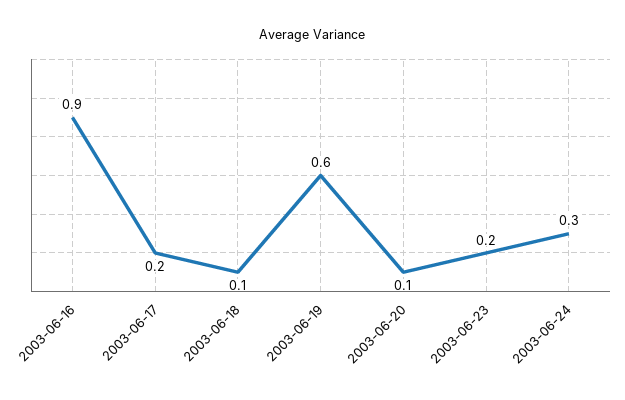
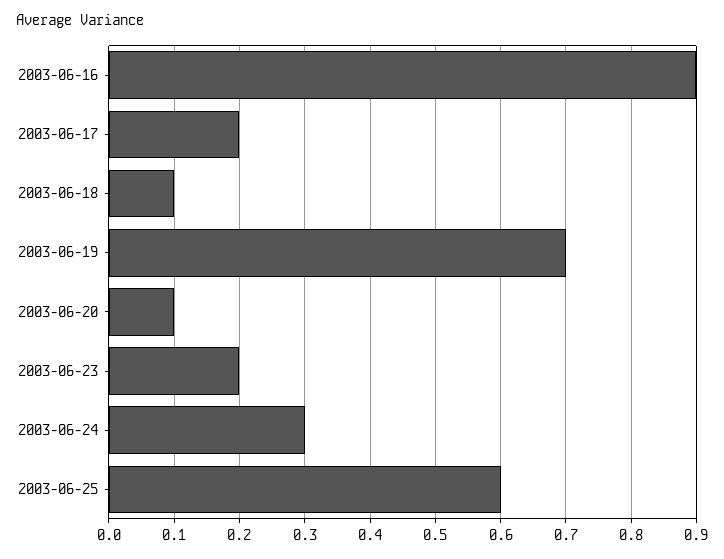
2003-06-19: 0.6 -> 0.7
2003-06-25: none -> 0.6

